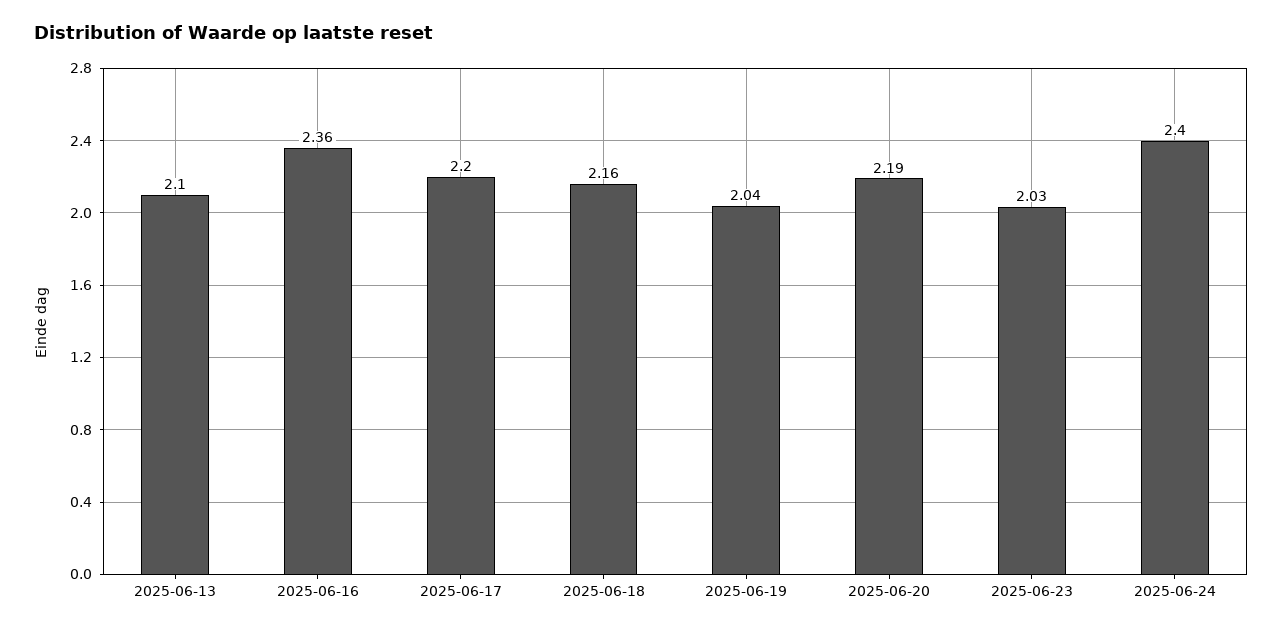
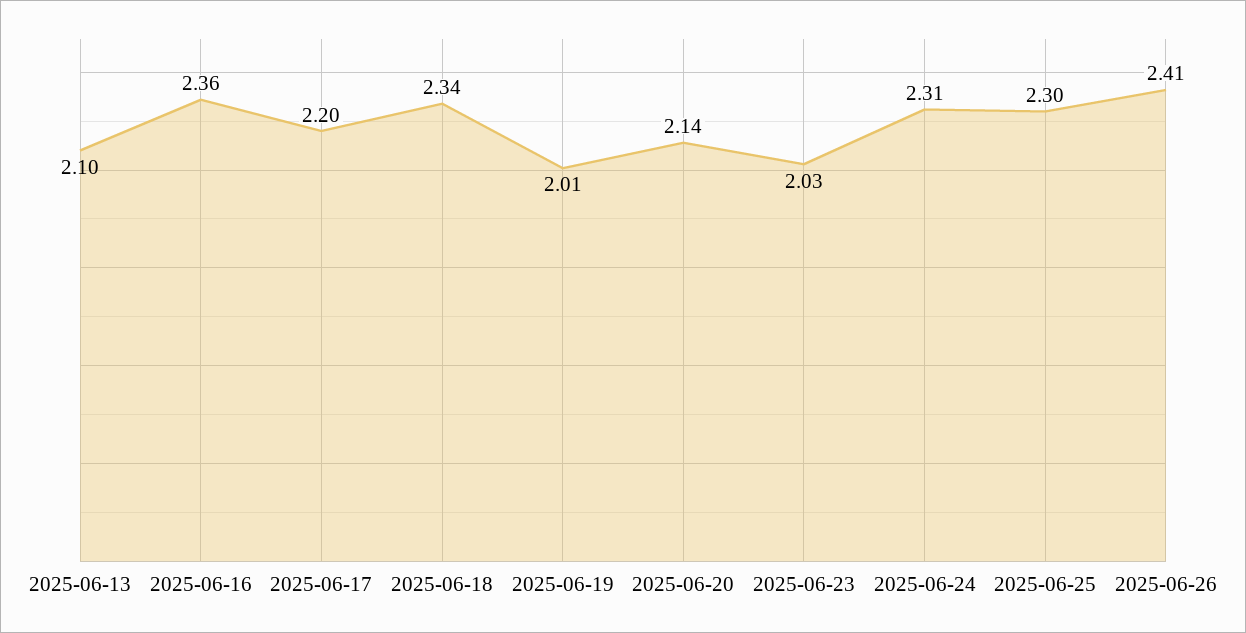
2025-06-18: 2.16 -> 2.34
2025-06-19: 2.04 -> 2.01
2025-06-20: 2.19 -> 2.14
2025-06-24: 2.4 -> 2.31
2025-06-25: none -> 2.3
2025-06-26: none -> 2.41

